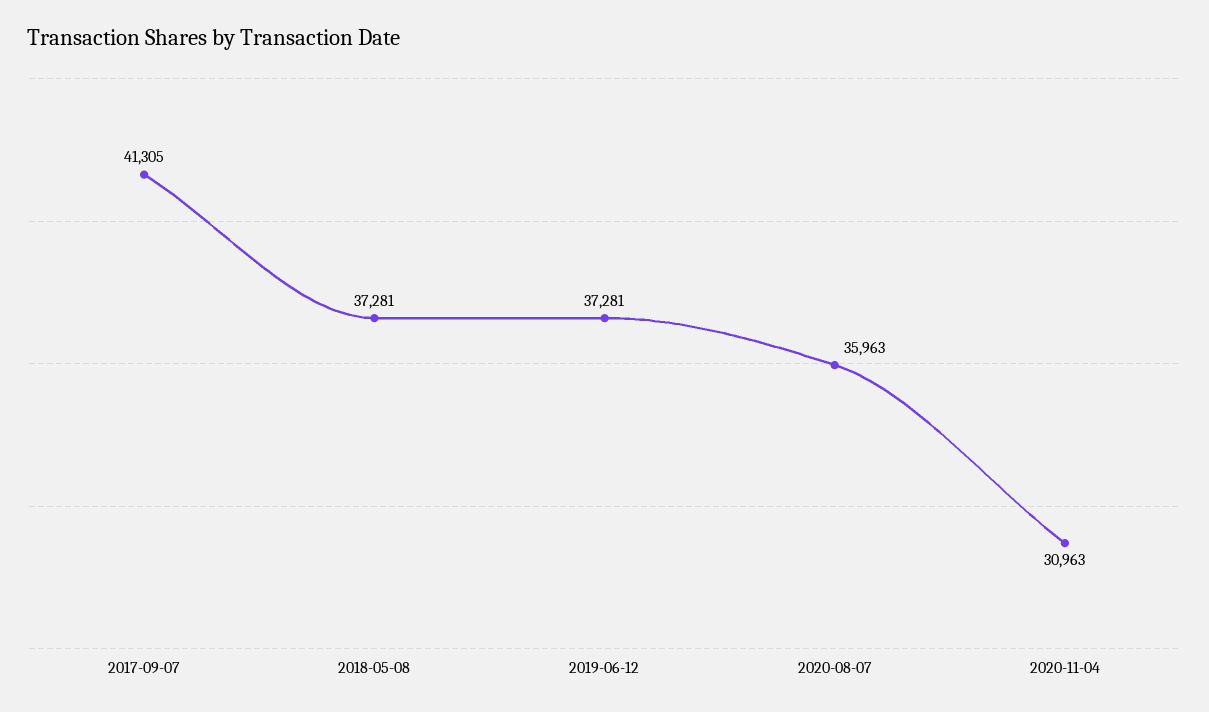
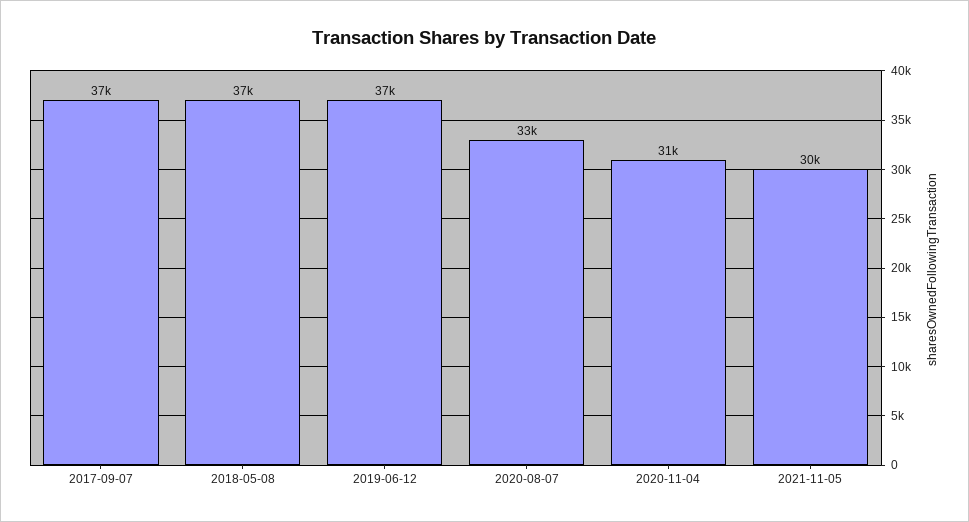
2017-09-07: 41305 -> 37000
2020-08-07: 35963 -> 33000
2021-11-05: none -> 30000

